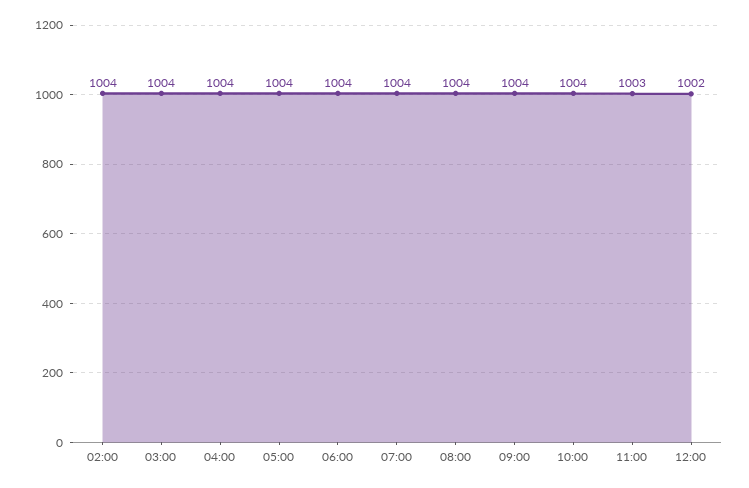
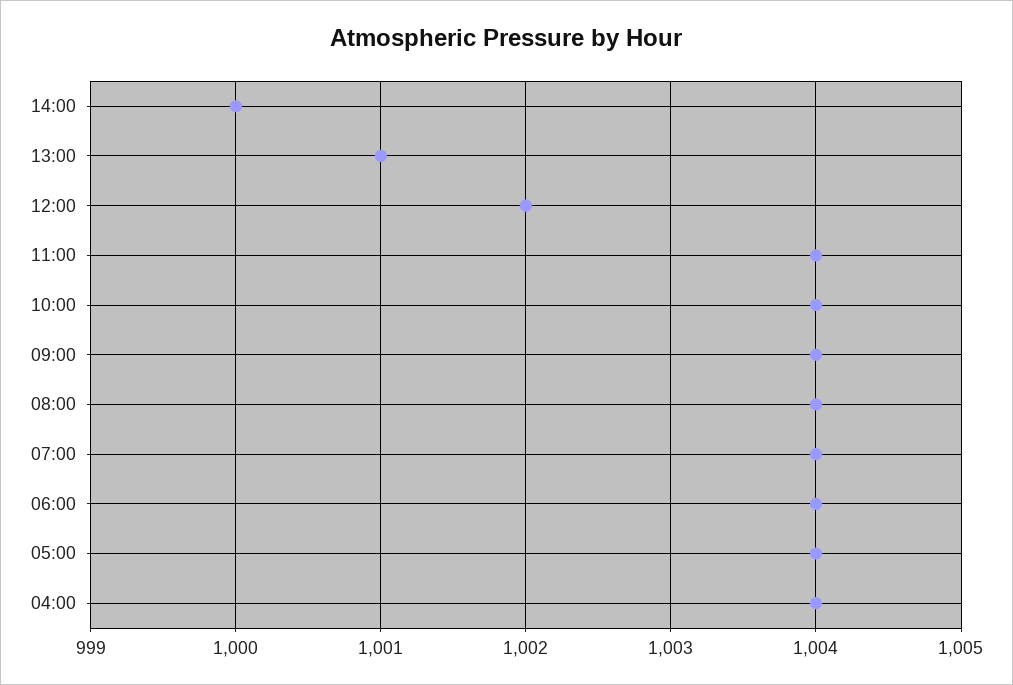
02:00: 1004 -> none
03:00: 1004 -> none
11:00: 1003 -> 1004
14:00: none -> 1000
13:00: none -> 1001

